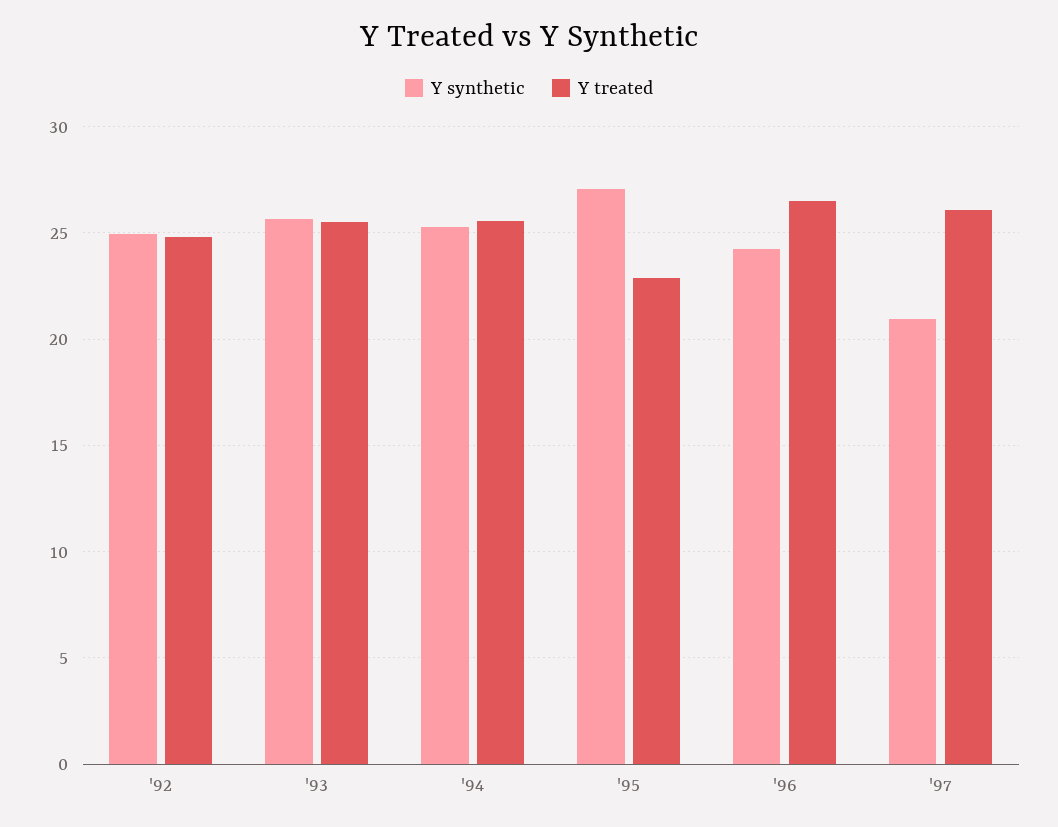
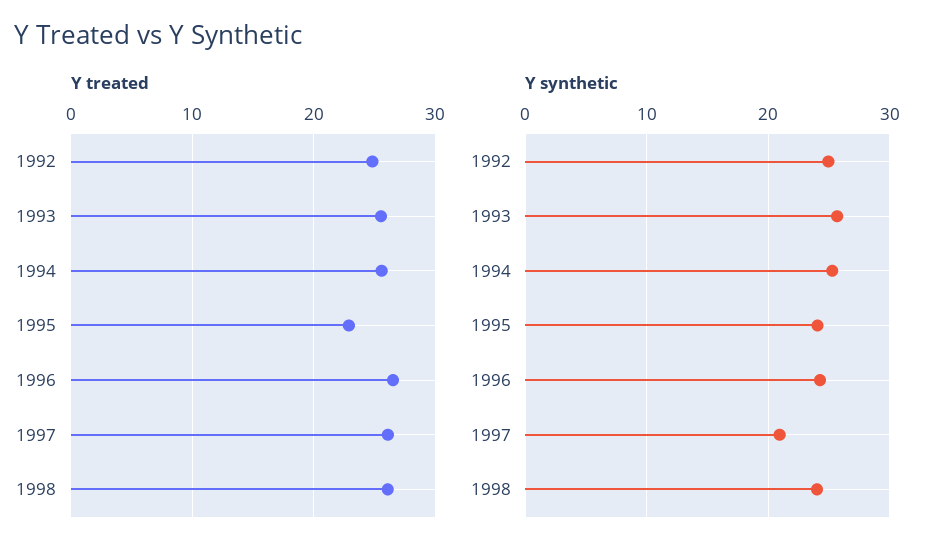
Y synthetic, '95: 27 -> 24
Y treated, 1998: none -> 26
Y synthetic, 1998: none -> 24

